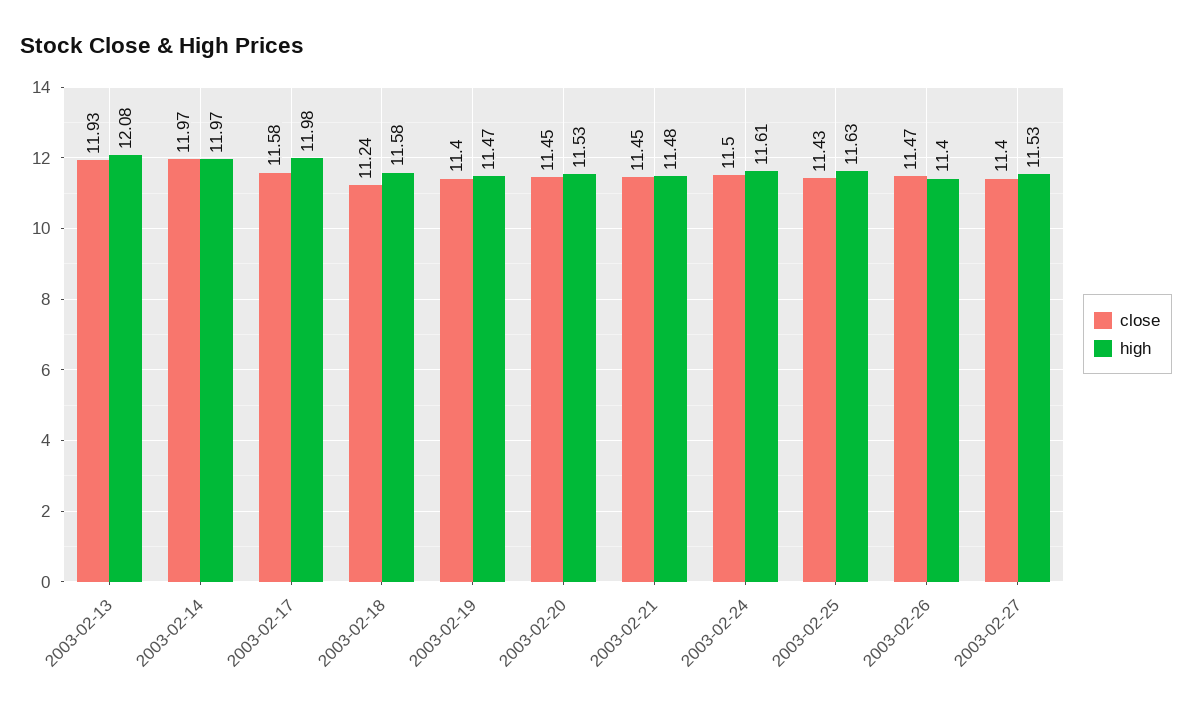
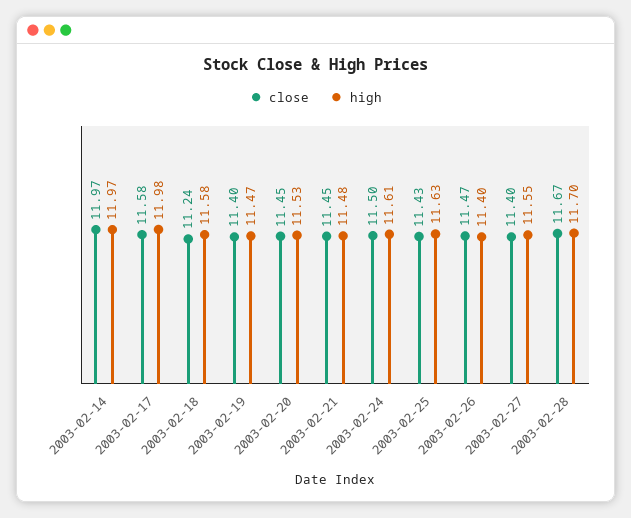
close, 2003-02-13: 11.93 -> none
high, 2003-02-13: 12.08 -> none
high, 2003-02-27: 11.53 -> 11.55
close, 2003-02-28: none -> 11.67
high, 2003-02-28: none -> 11.7

